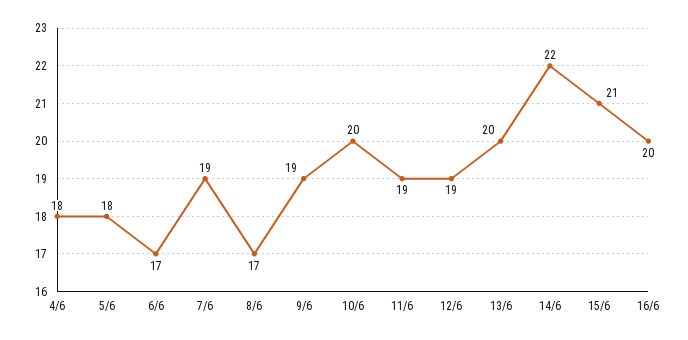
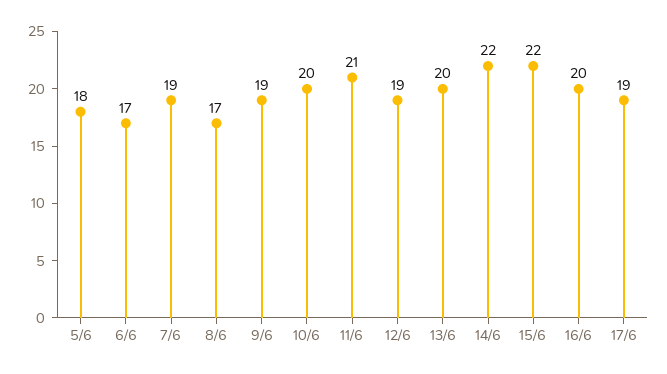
4/6: 18 -> none
11/6: 19 -> 21
15/6: 21 -> 22
17/6: none -> 19

